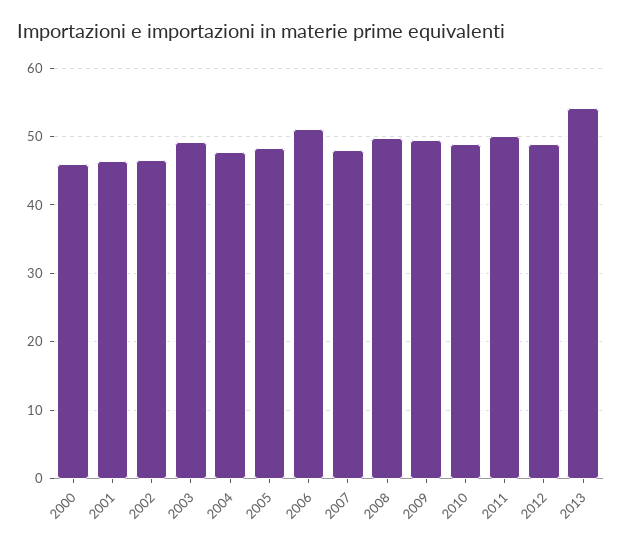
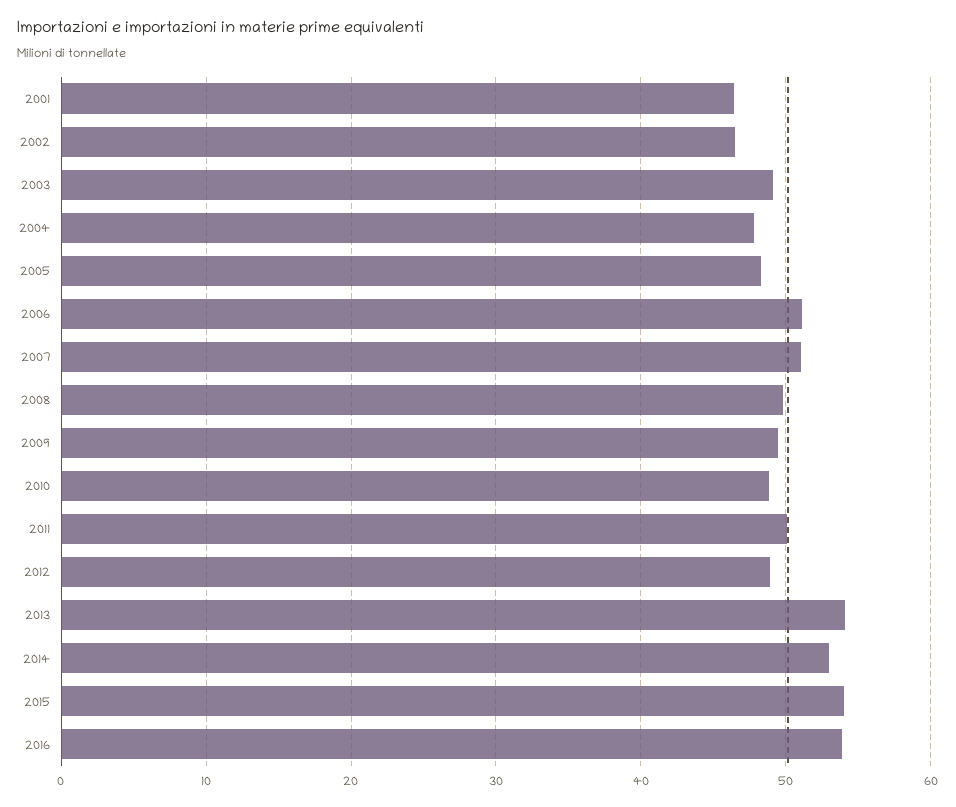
2000: 46 -> none
2007: 48 -> 51
2014: none -> 53
2015: none -> 54
2016: none -> 54

